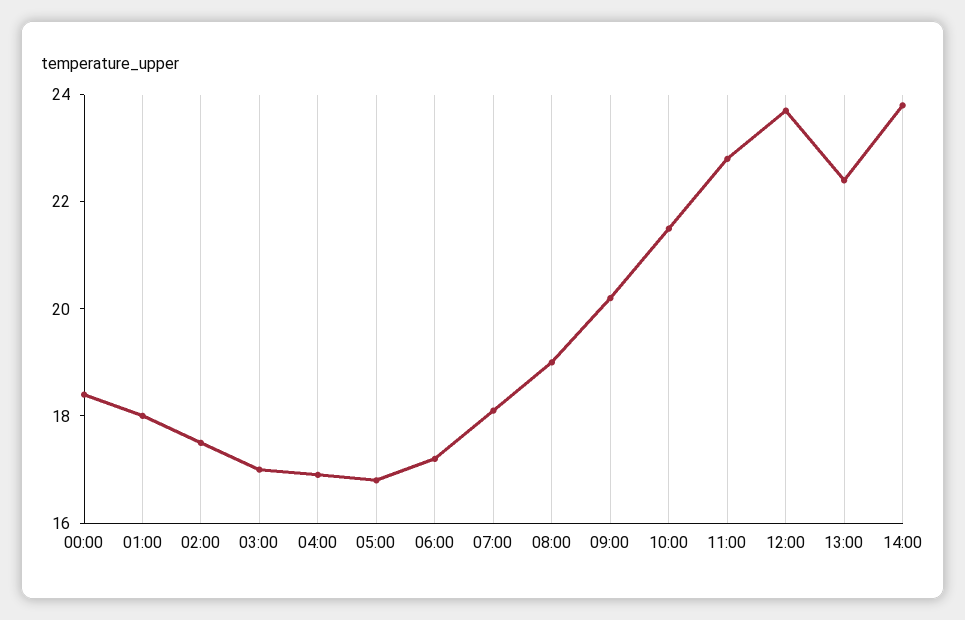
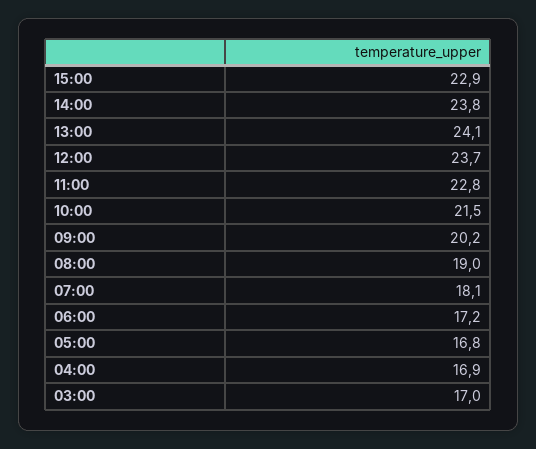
00:00: 18.5 -> none
01:00: 18 -> none
02:00: 17.5 -> none
13:00: 22.5 -> 24.1
15:00: none -> 22.9

